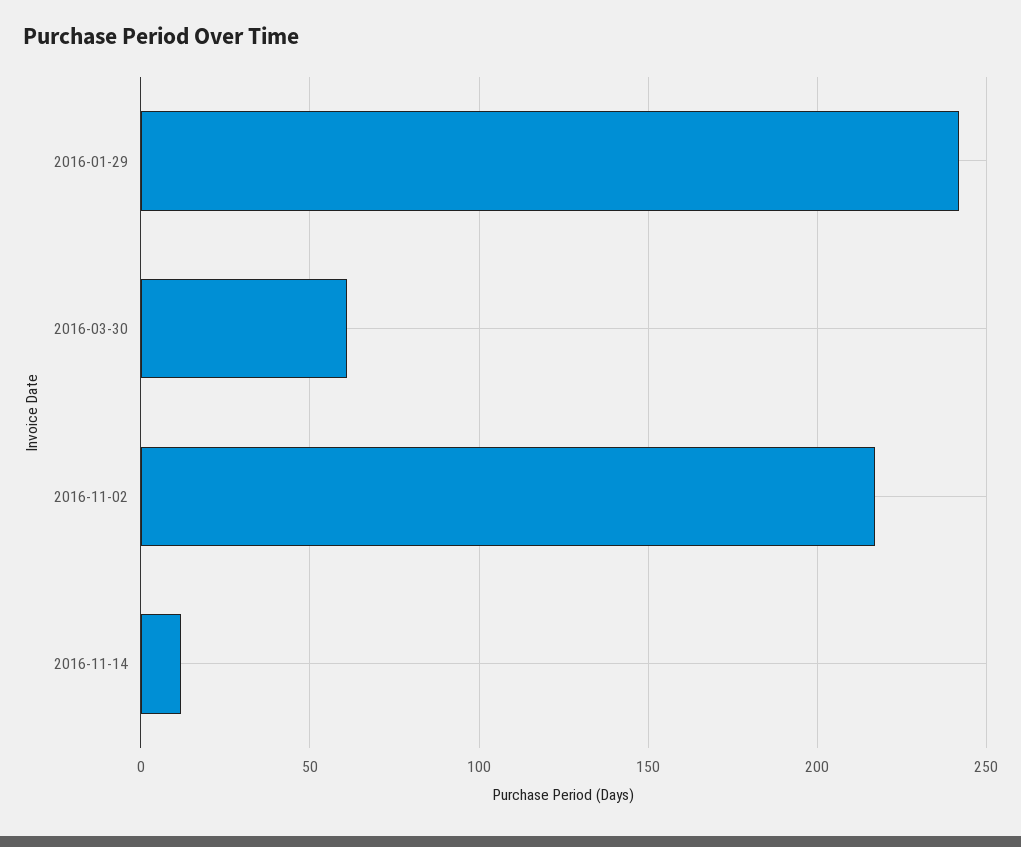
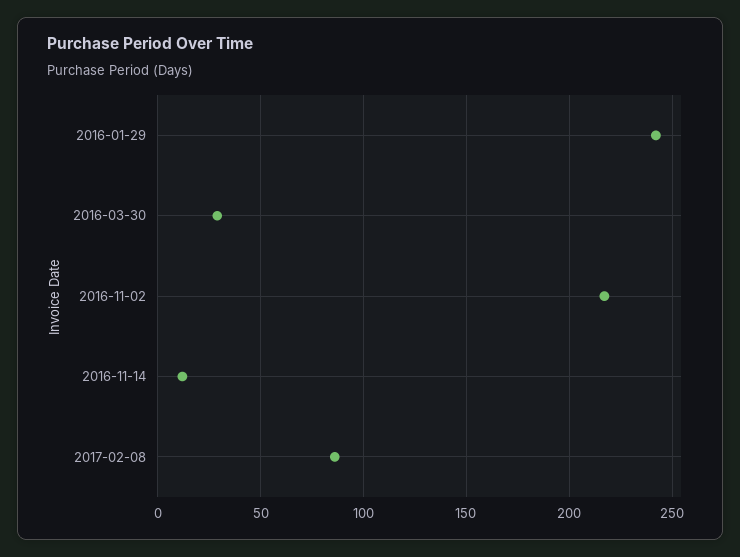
2016-03-30: 60 -> 30
2017-02-08: none -> 85

